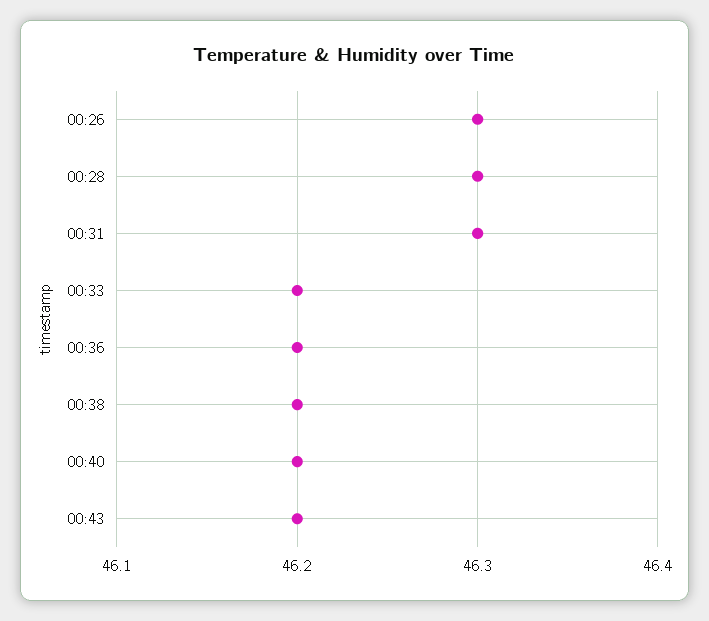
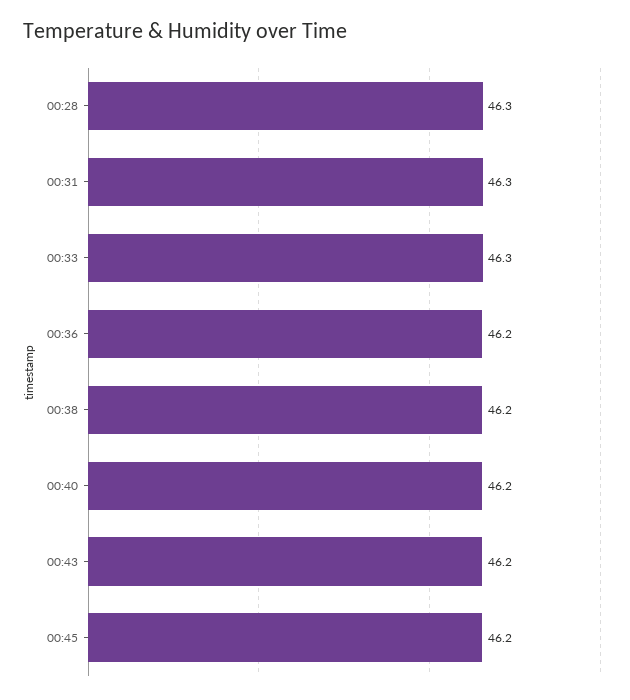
00:26: 46.3 -> none
00:33: 46.2 -> 46.3
00:45: none -> 46.2

